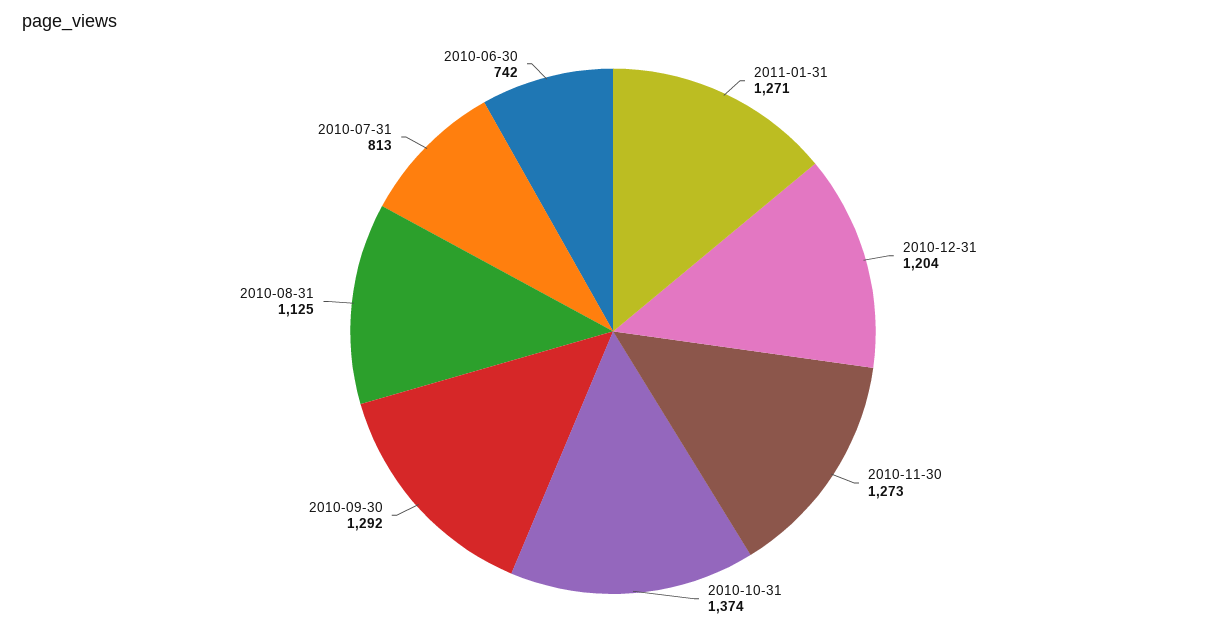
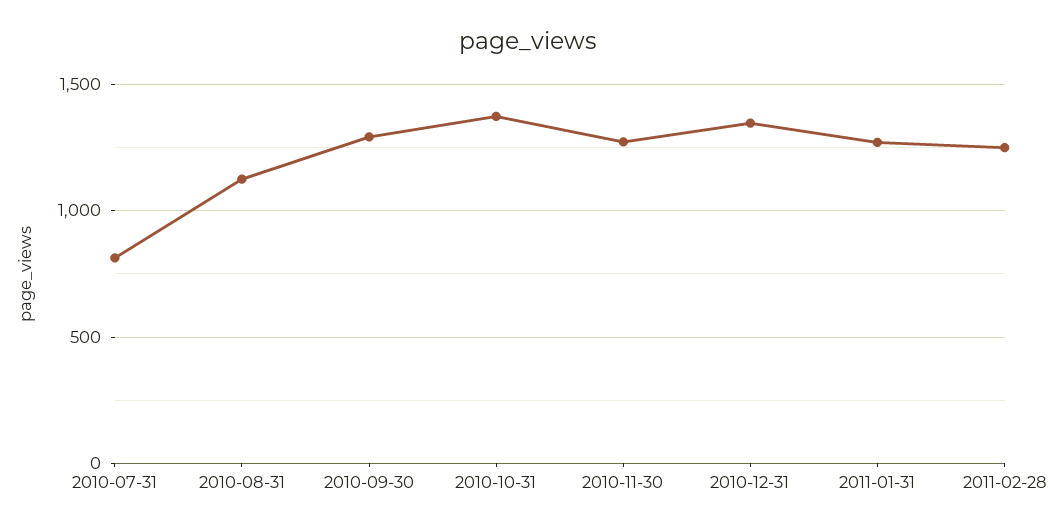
2010-12-31: 1204 -> 1350
2010-06-30: 742 -> none
2011-02-28: none -> 1250

